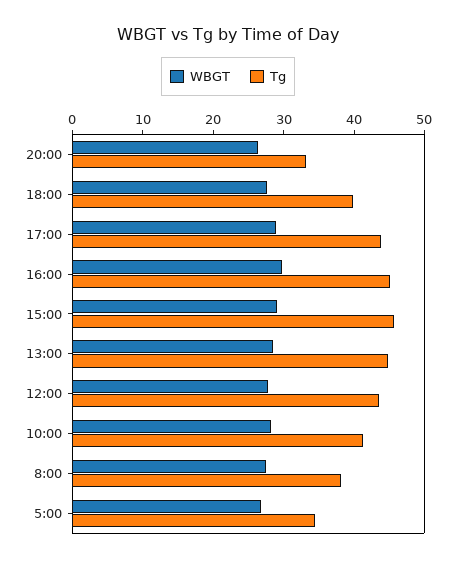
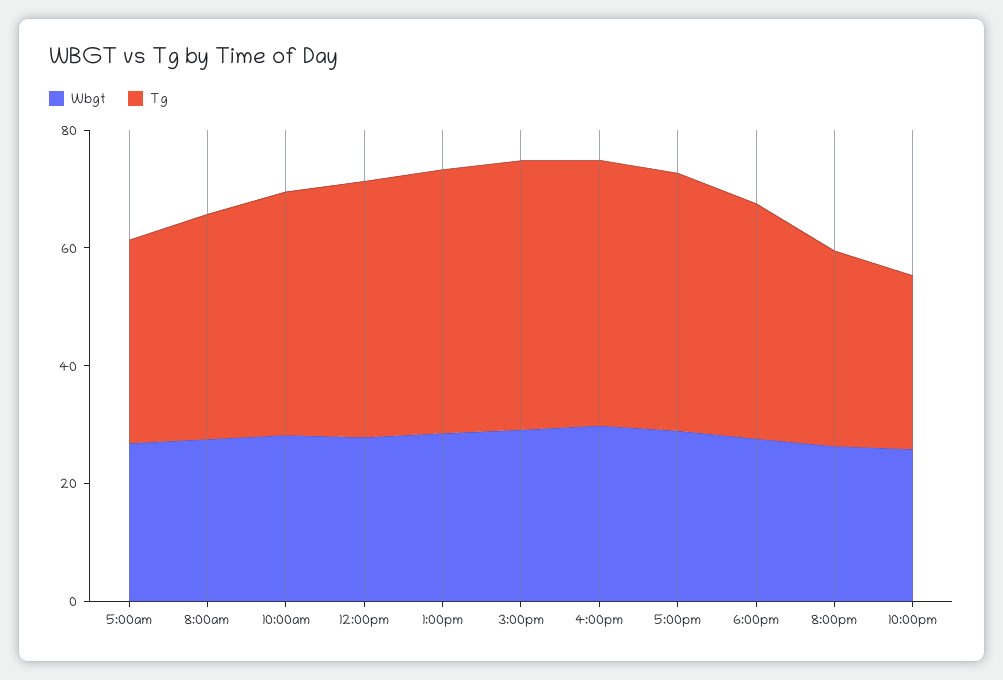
WBGT, 10:00pm: none -> 25
Tg, 10:00pm: none -> 30

